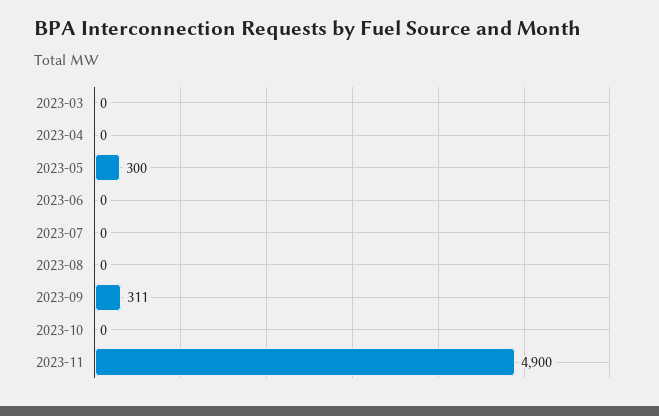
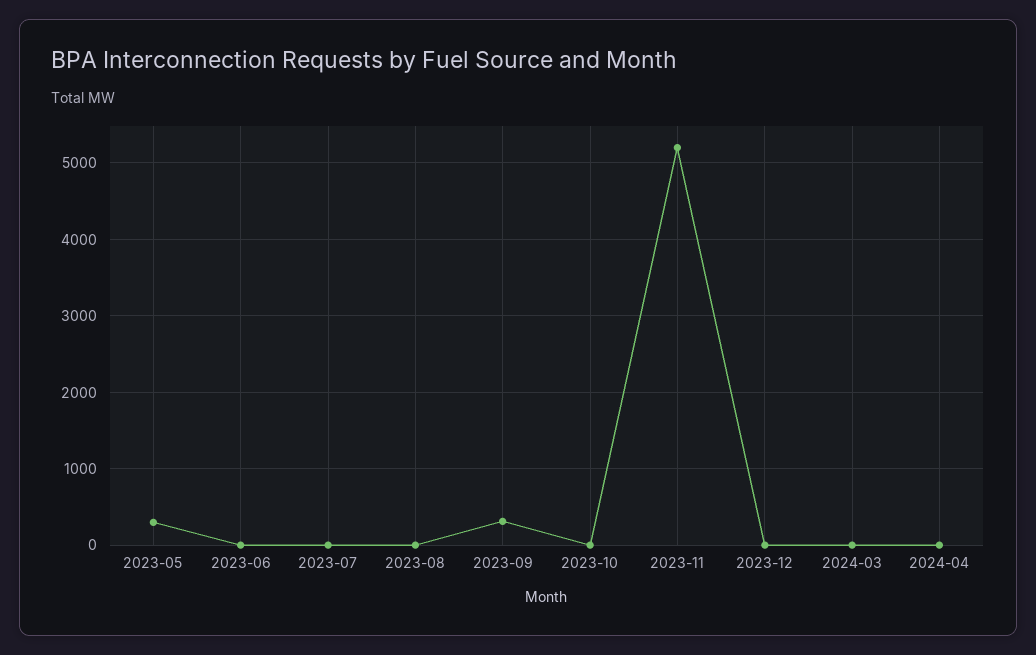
2023-03: 0 -> none
2023-04: 0 -> none
2023-11: 4900 -> 5200
2023-12: none -> 0
2024-03: none -> 0
2024-04: none -> 0

